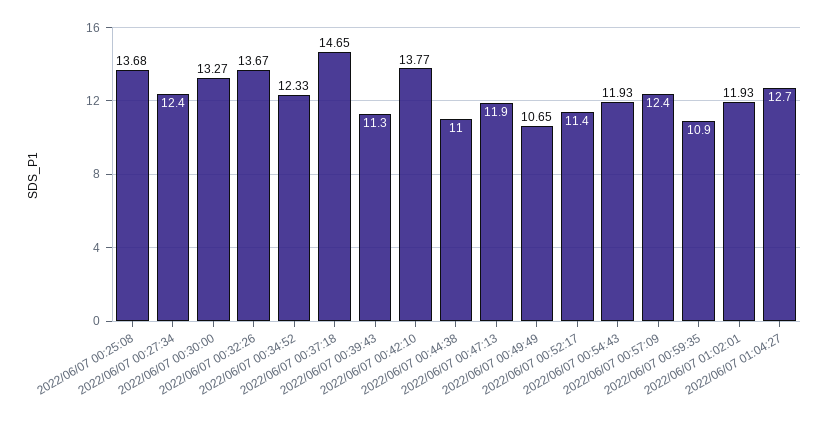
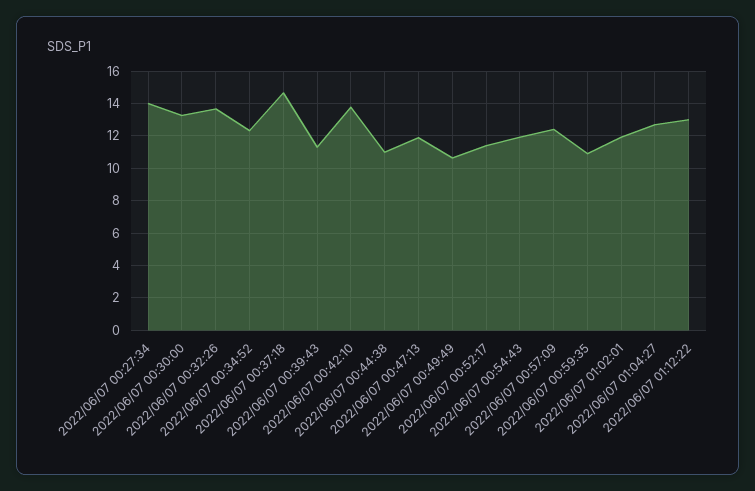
2022/06/07 00:25:08: 13.68 -> none
2022/06/07 00:27:34: 12.4 -> 14
2022/06/07 01:12:22: none -> 13

